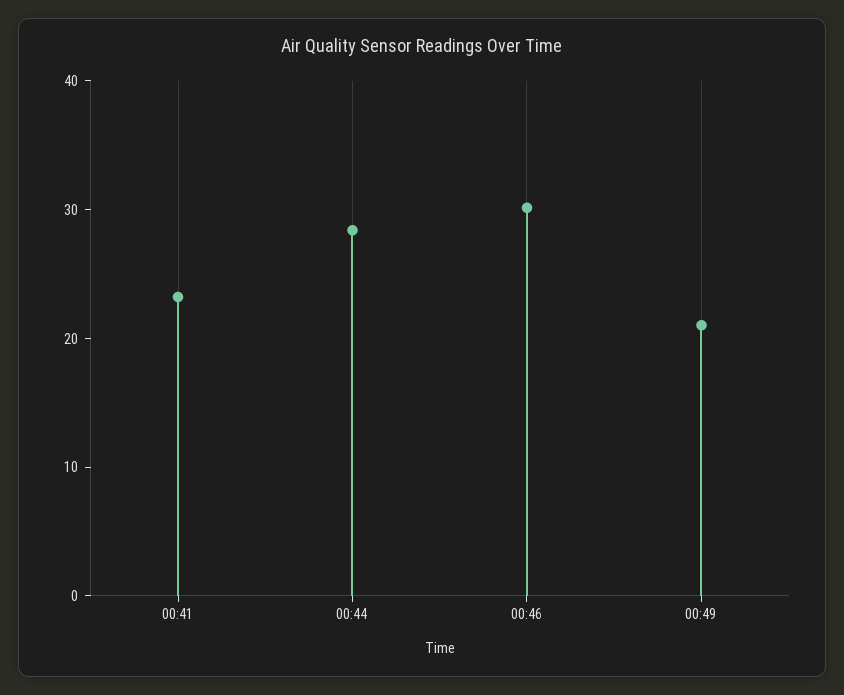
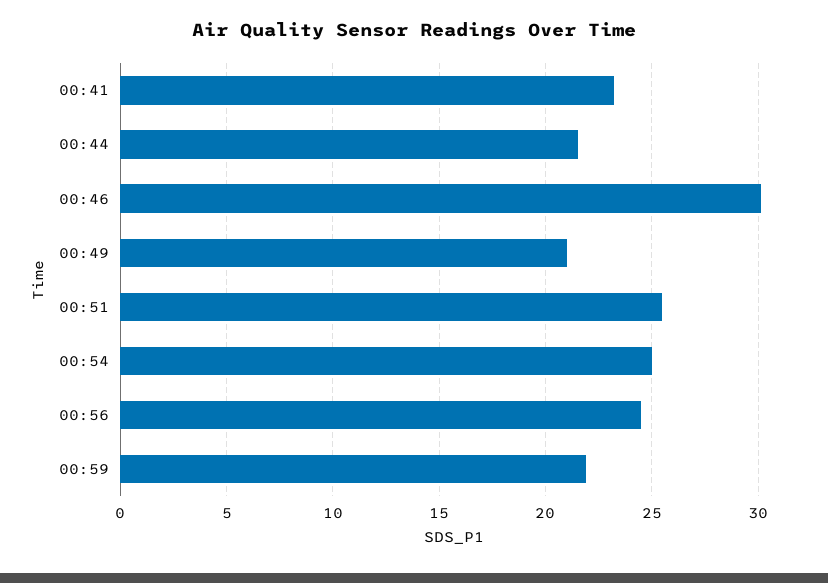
00:44: 28 -> 21.5
00:51: none -> 25.5
00:54: none -> 25
00:56: none -> 24.5
00:59: none -> 22

